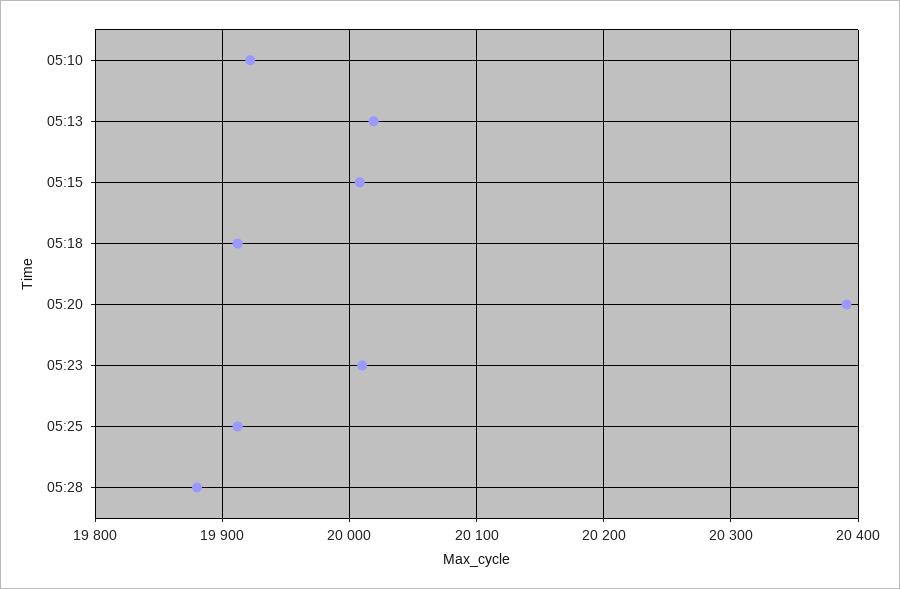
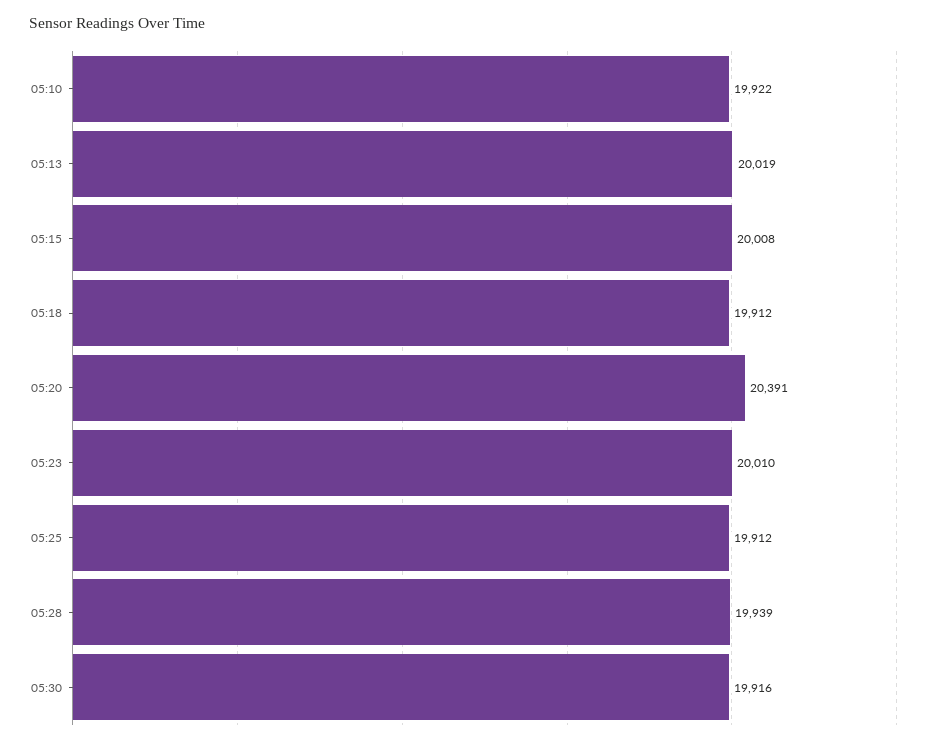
05:28: 19880 -> 19939
05:30: none -> 19916

